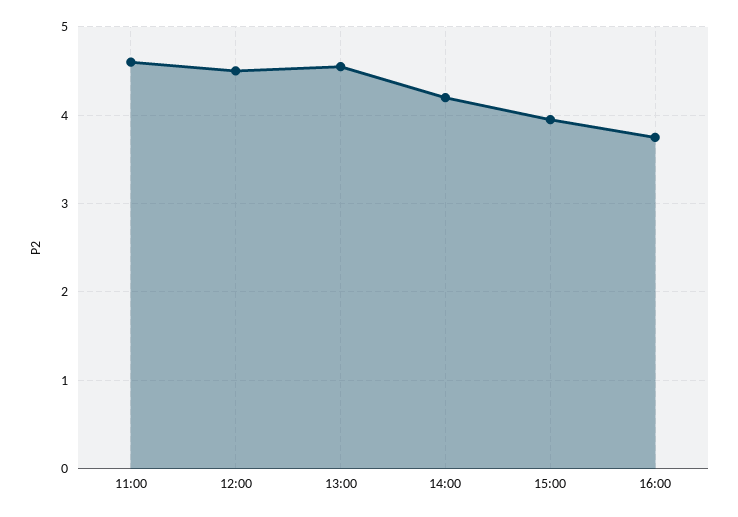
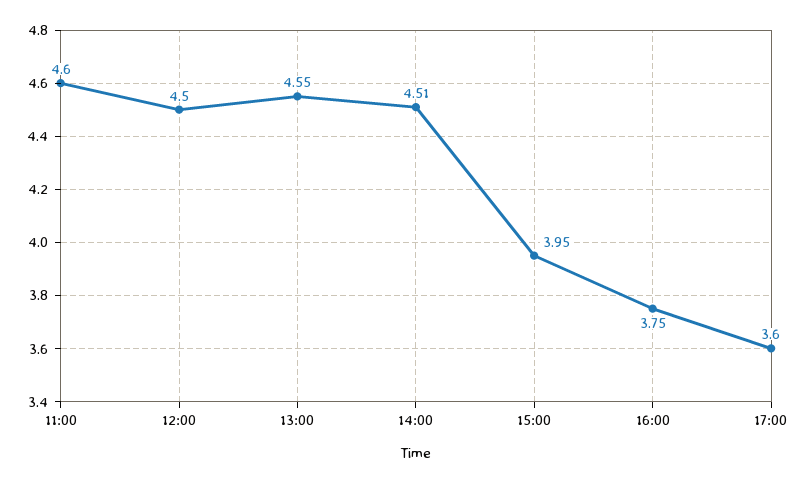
14:00: 4.2 -> 4.51
17:00: none -> 3.6

